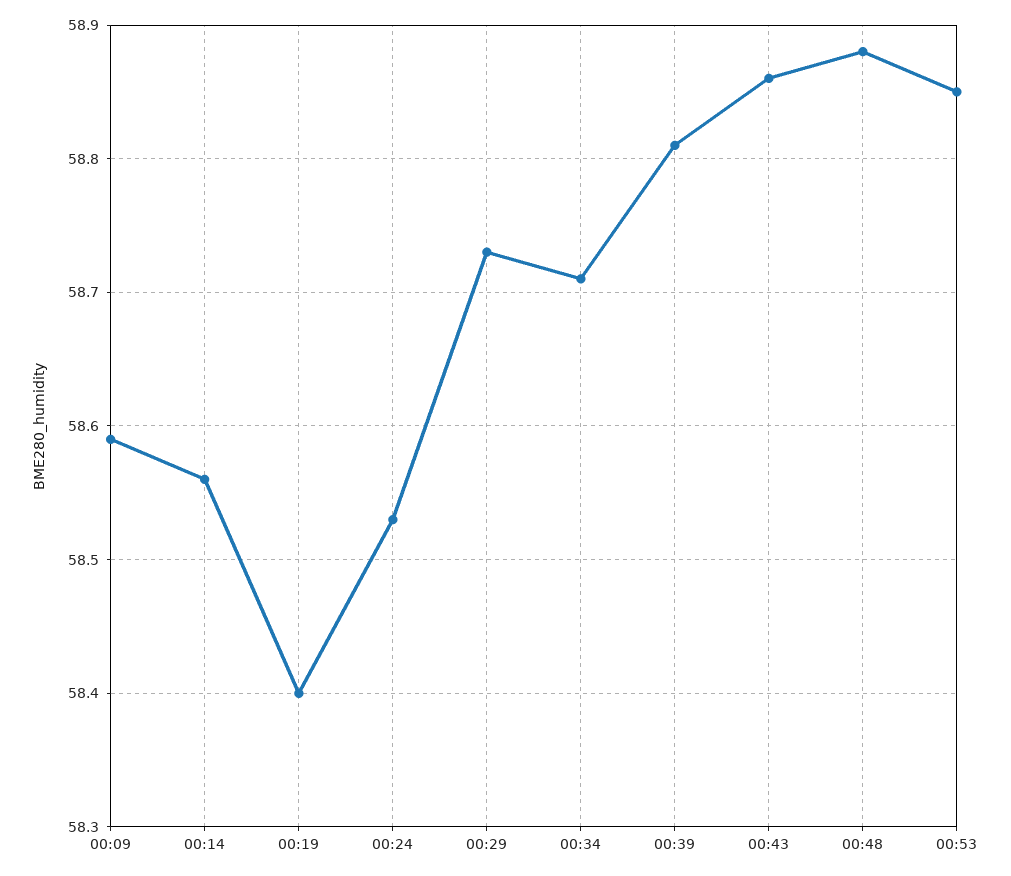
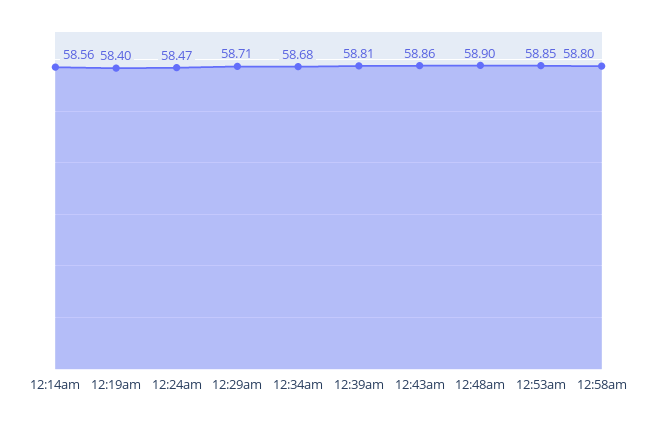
00:09: 58.59 -> none
00:24: 58.53 -> 58.47
00:29: 58.73 -> 58.71
00:34: 58.71 -> 58.68
00:48: 58.88 -> 58.9
12:58am: none -> 58.8

